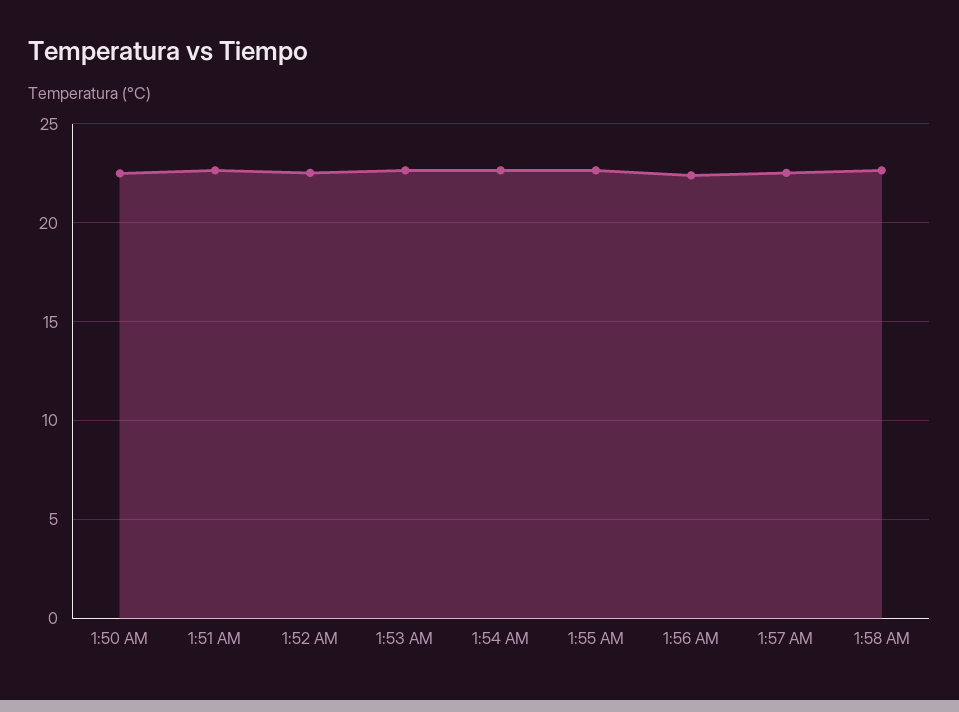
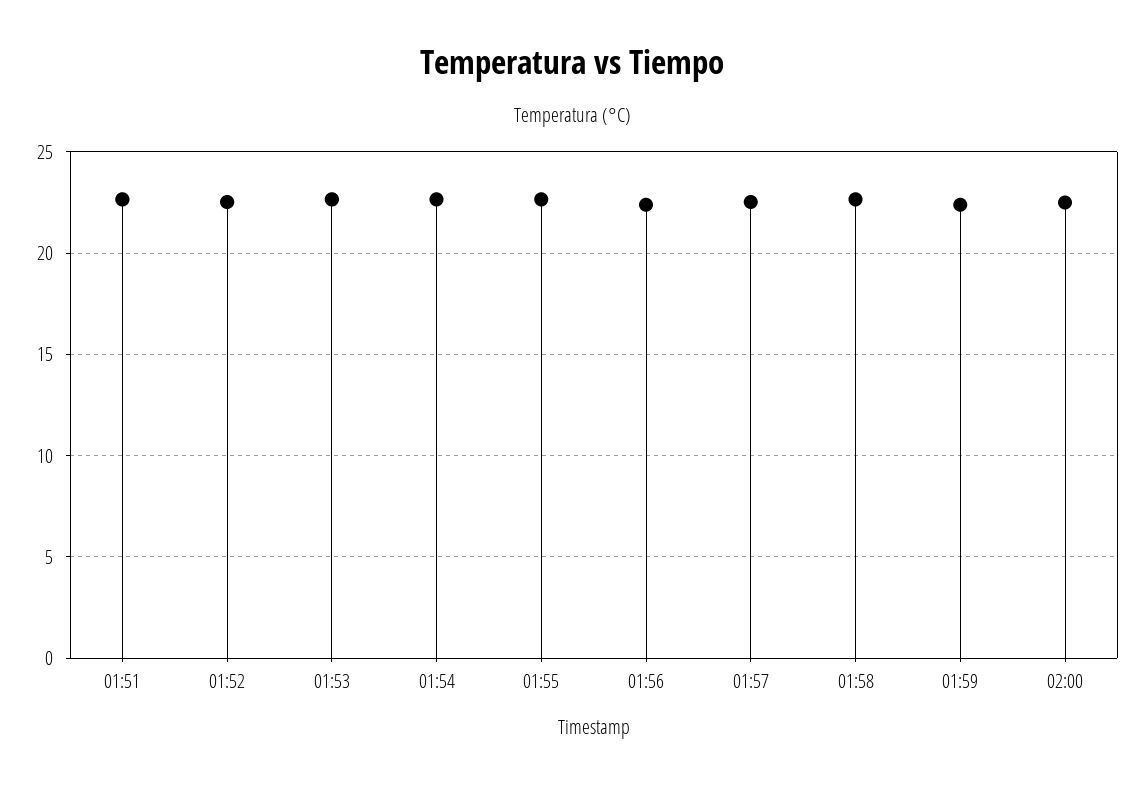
1:50 AM: 22.5 -> none
01:59: none -> 22.5
02:00: none -> 22.5

